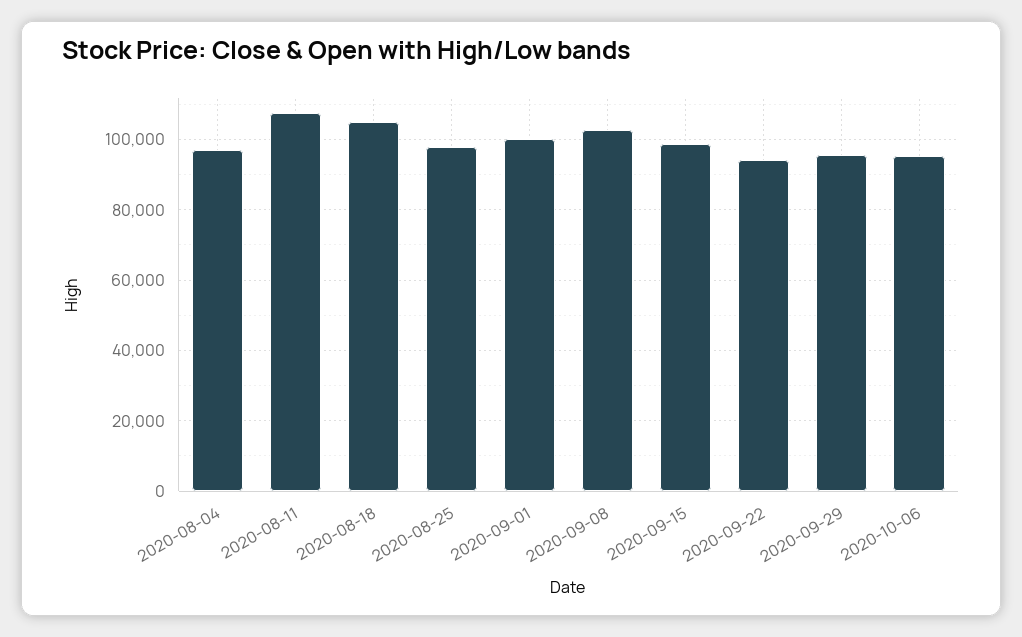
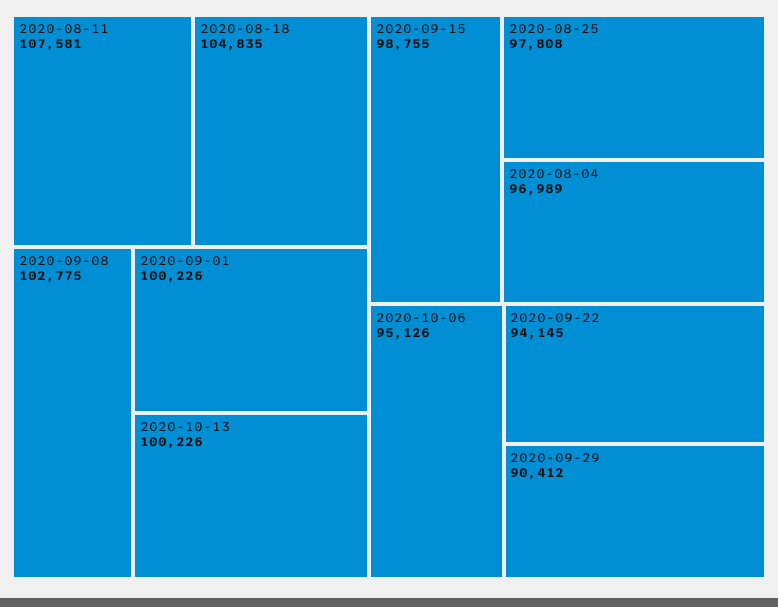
2020-09-29: 96000 -> 90412
2020-10-13: none -> 100226

